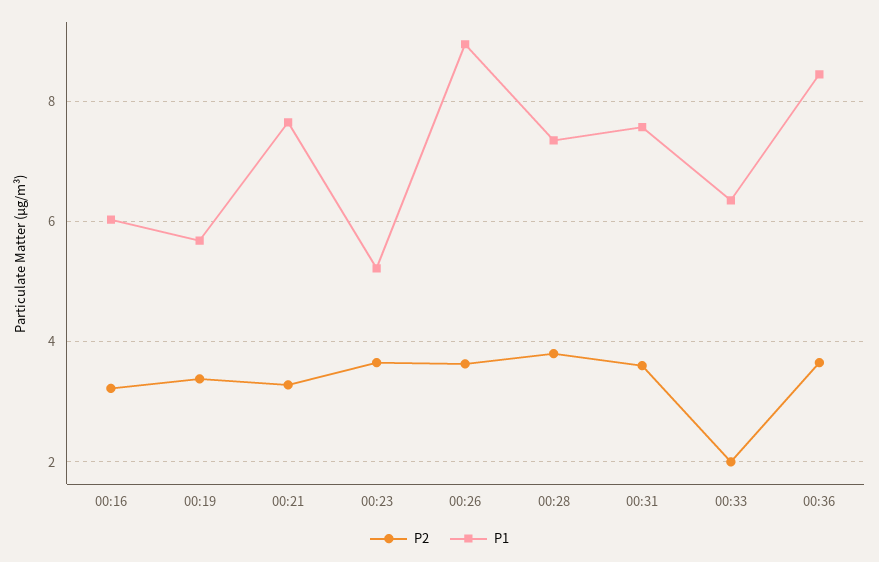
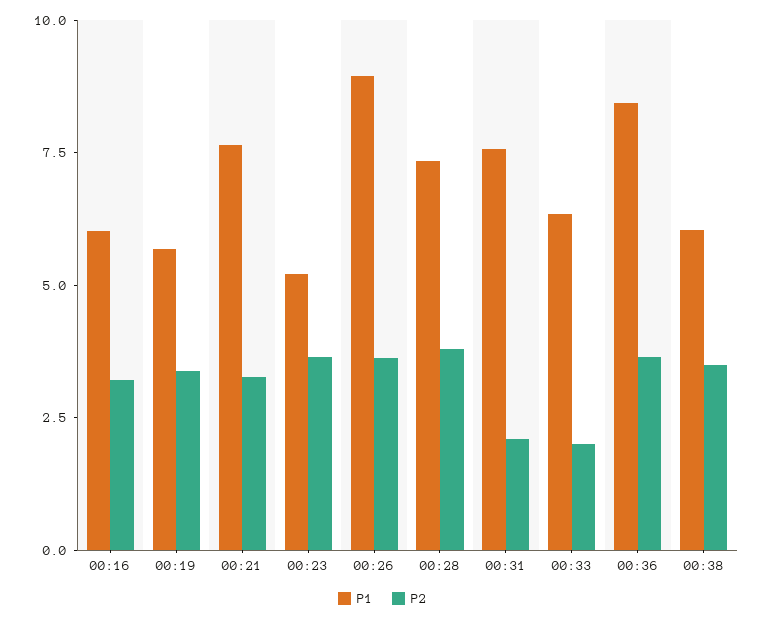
P2, 00:31: 3.6 -> 2
P1, 00:38: none -> 6
P2, 00:38: none -> 3.5

